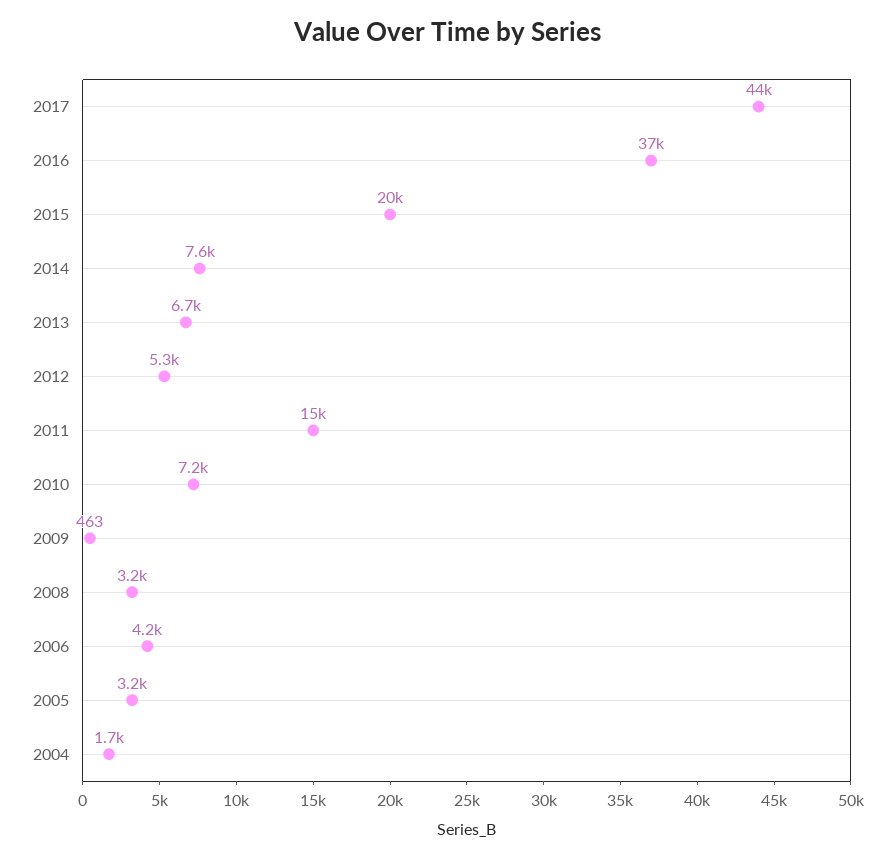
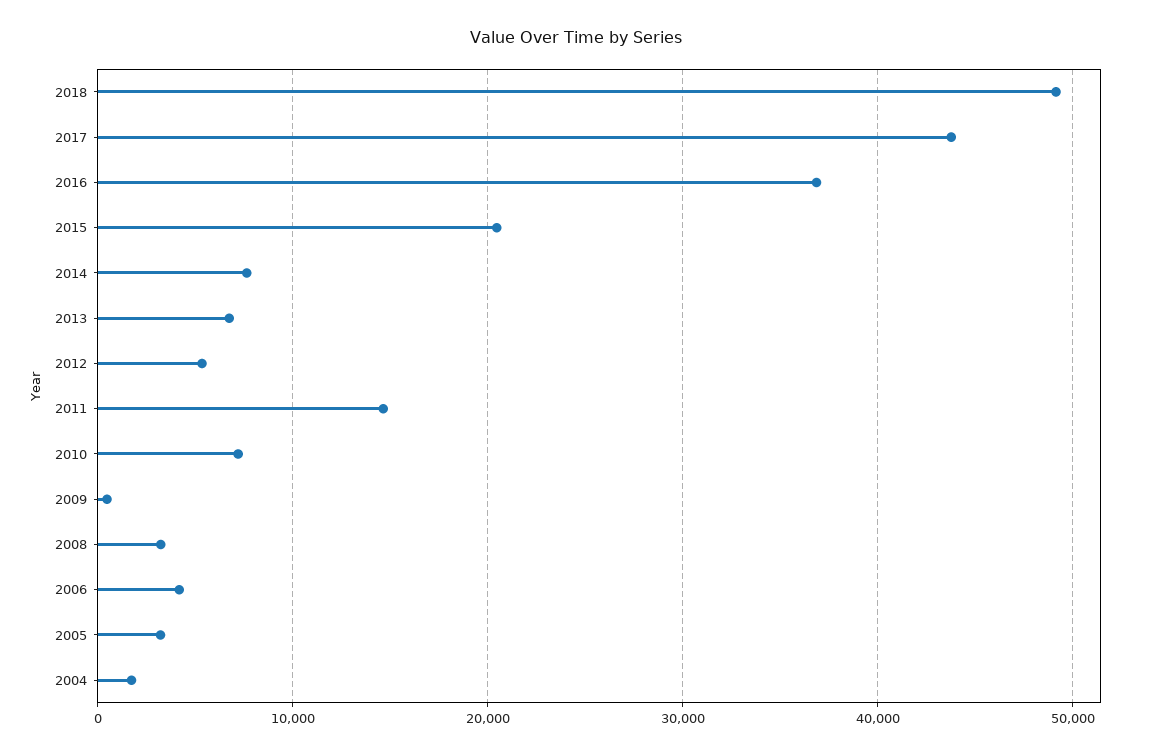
2018: none -> 49000

